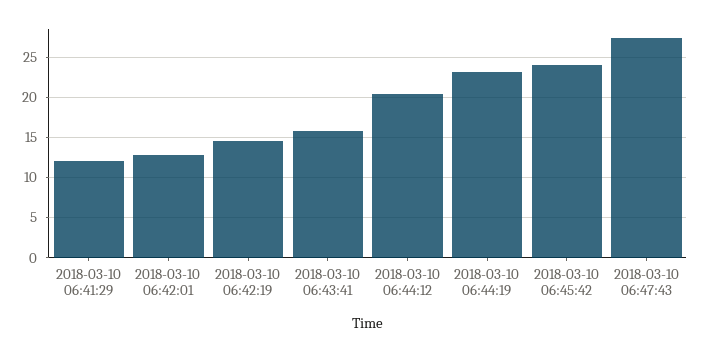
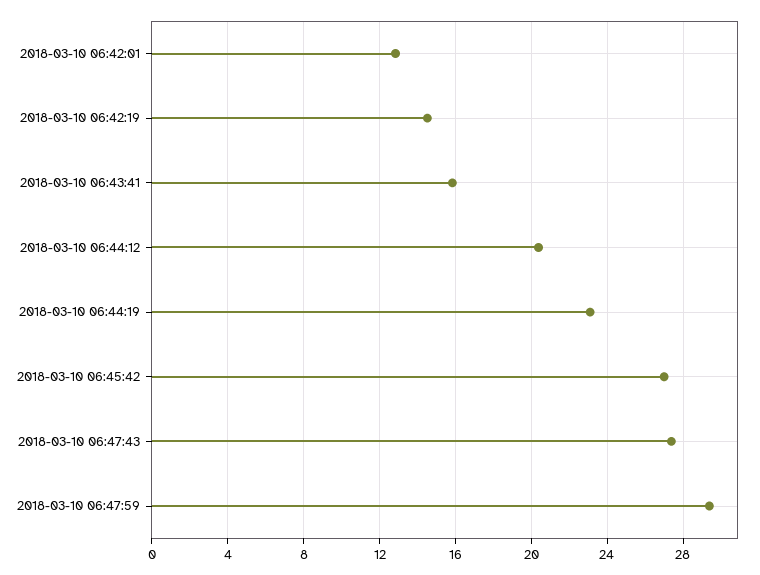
2018-03-10 06:41:29: 12 -> none
2018-03-10 06:45:42: 24 -> 27
2018-03-10 06:47:59: none -> 29.5

